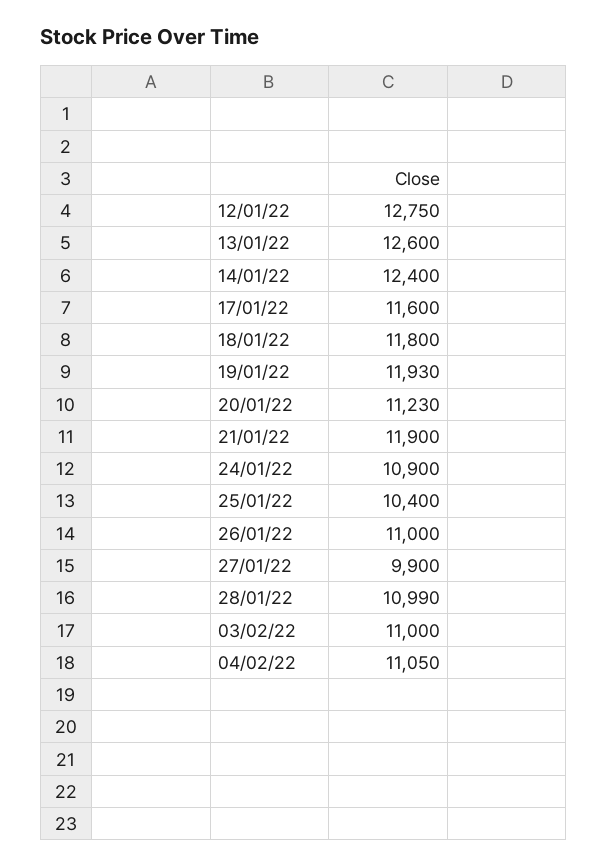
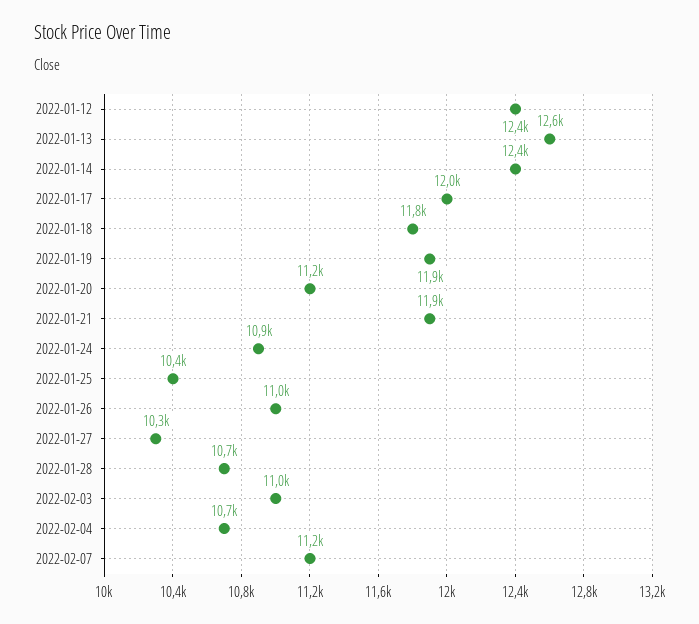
12/01/22: 12750 -> 12400
17/01/22: 11600 -> 12000
27/01/22: 9900 -> 10300
28/01/22: 10990 -> 10700
04/02/22: 11050 -> 10700
2022-02-07: none -> 11200

